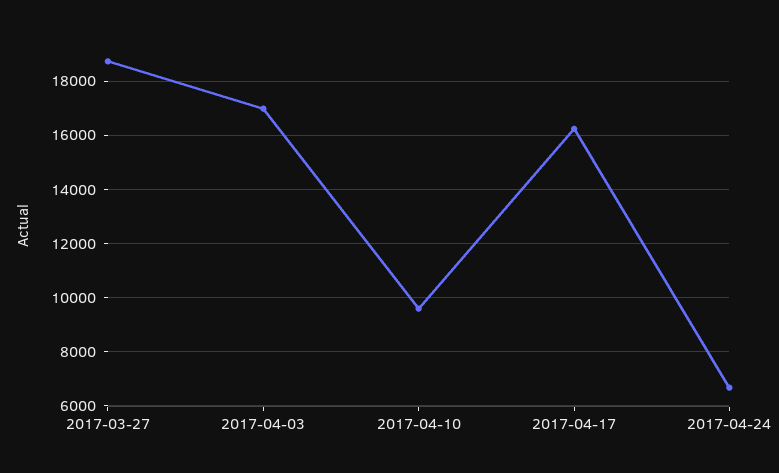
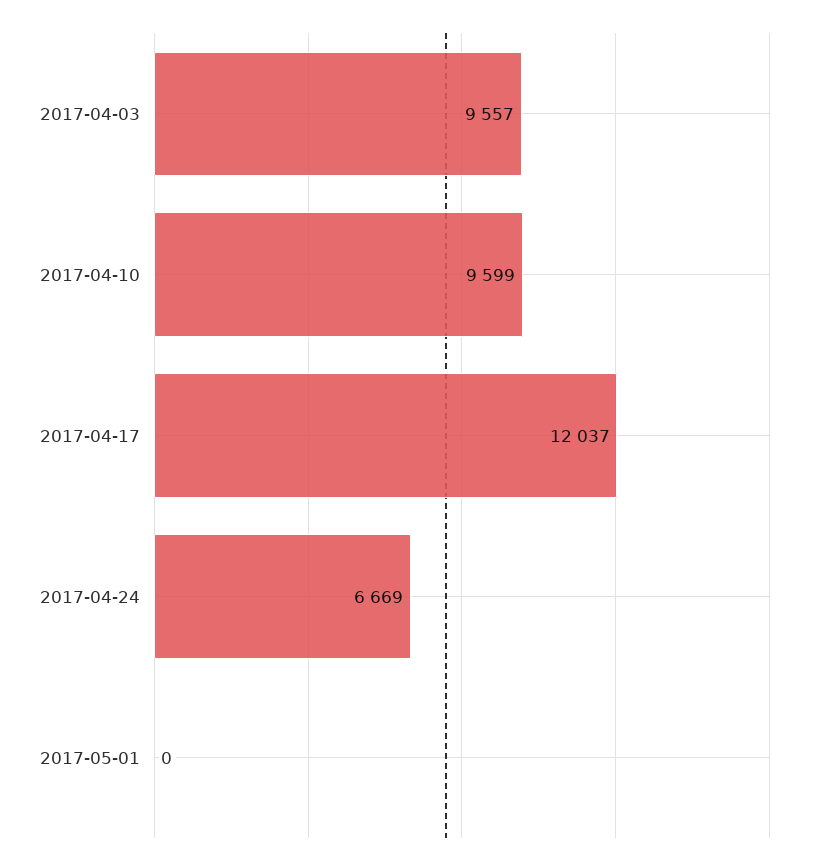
2017-03-27: 18750 -> none
2017-04-03: 17000 -> 9557
2017-04-17: 16250 -> 12037
2017-05-01: none -> 0

